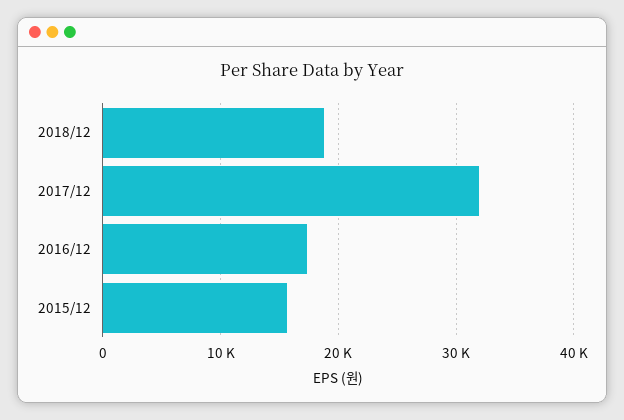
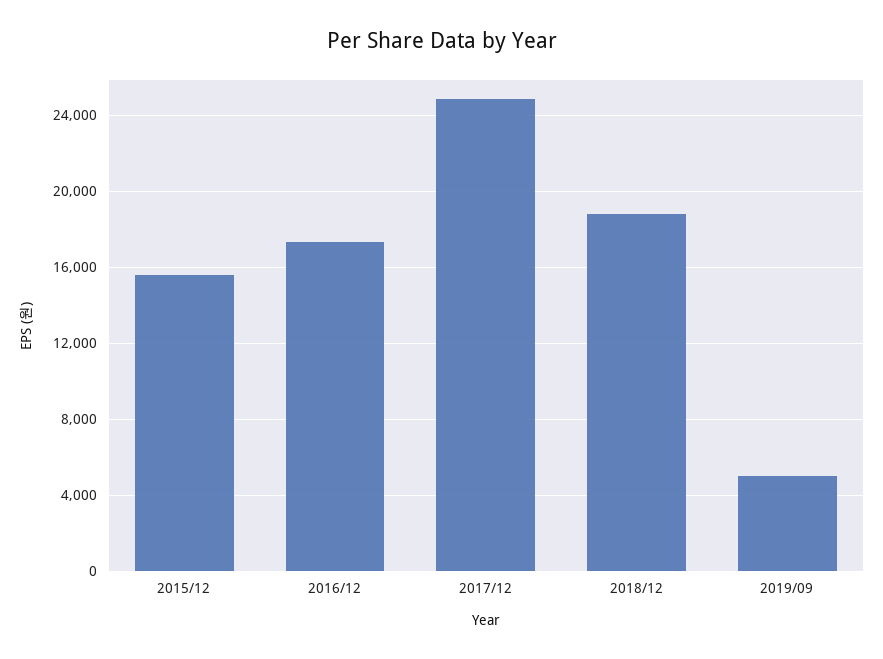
2017/12: 32000 -> 25000
2019/09: none -> 5000

